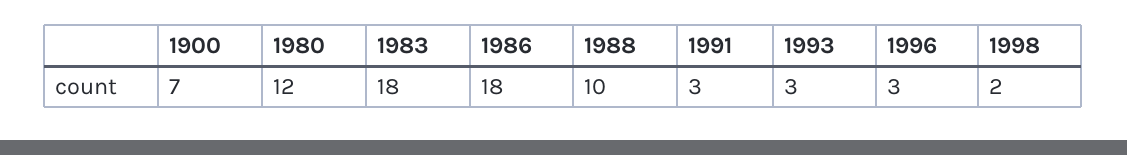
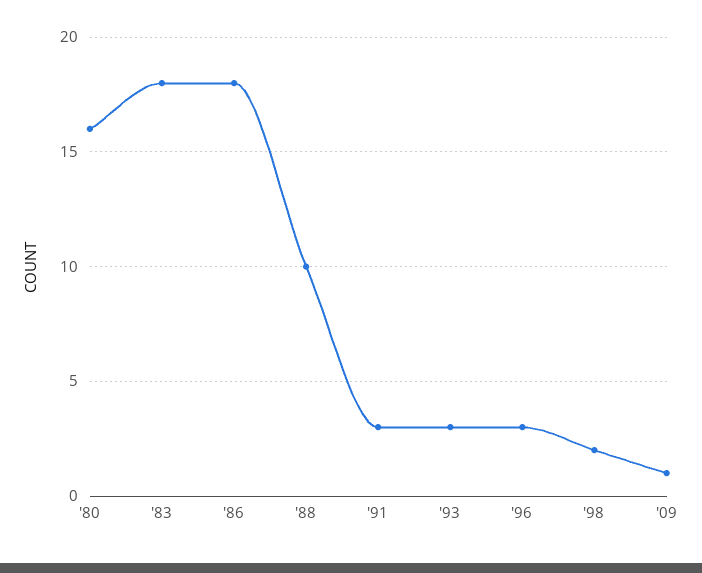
1900: 7 -> none
1980: 12 -> 16
'09: none -> 1

